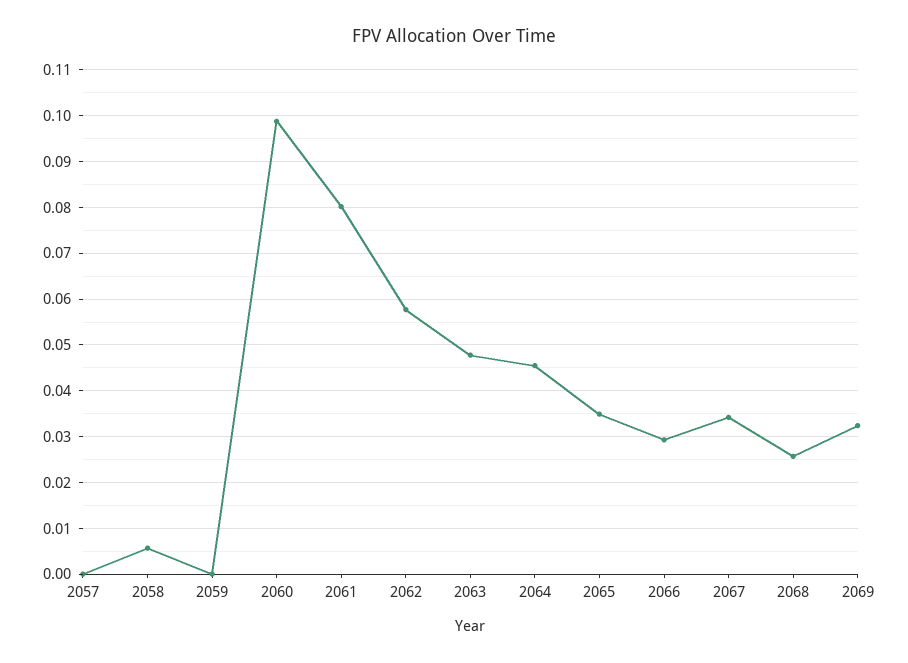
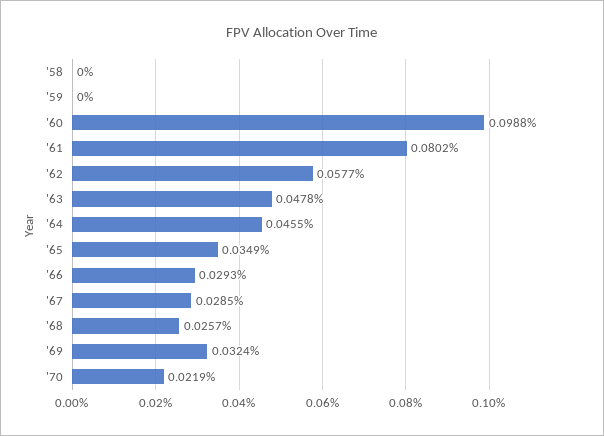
2057: 0 -> none
2058: 0.006 -> 0
2067: 0.034 -> 0.0285
'70: none -> 0.0219

